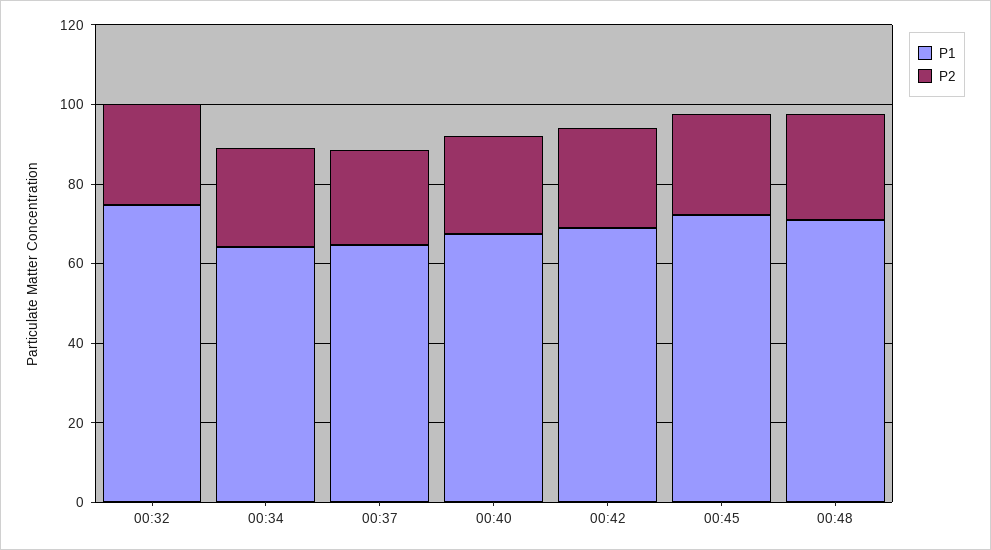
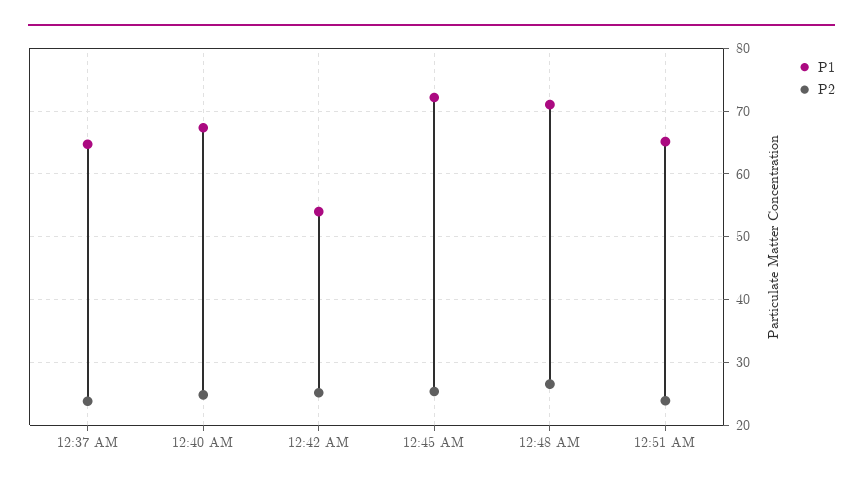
P1, 00:32: 75 -> none
P2, 00:32: 25 -> none
P1, 00:34: 65 -> none
P2, 00:34: 25 -> none
P1, 00:42: 70 -> 54
P1, 12:51 AM: none -> 65
P2, 12:51 AM: none -> 24

